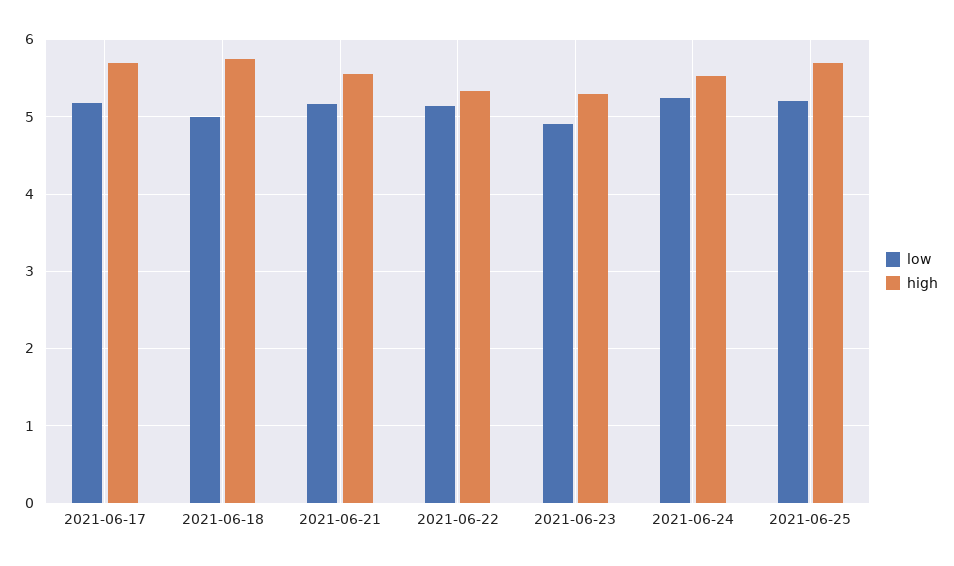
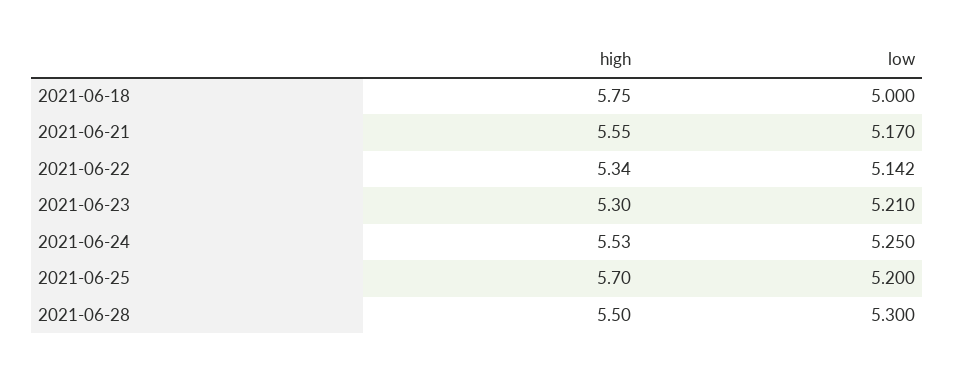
low, 2021-06-17: 5.2 -> none
high, 2021-06-17: 5.7 -> none
low, 2021-06-23: 4.9 -> 5.21
high, 2021-06-28: none -> 5.5
low, 2021-06-28: none -> 5.3

